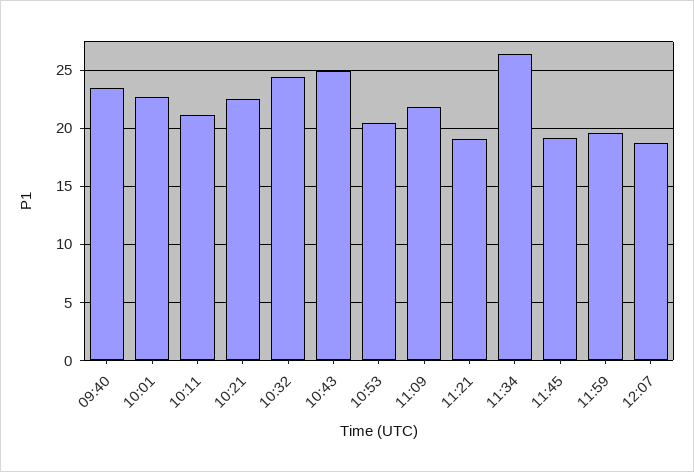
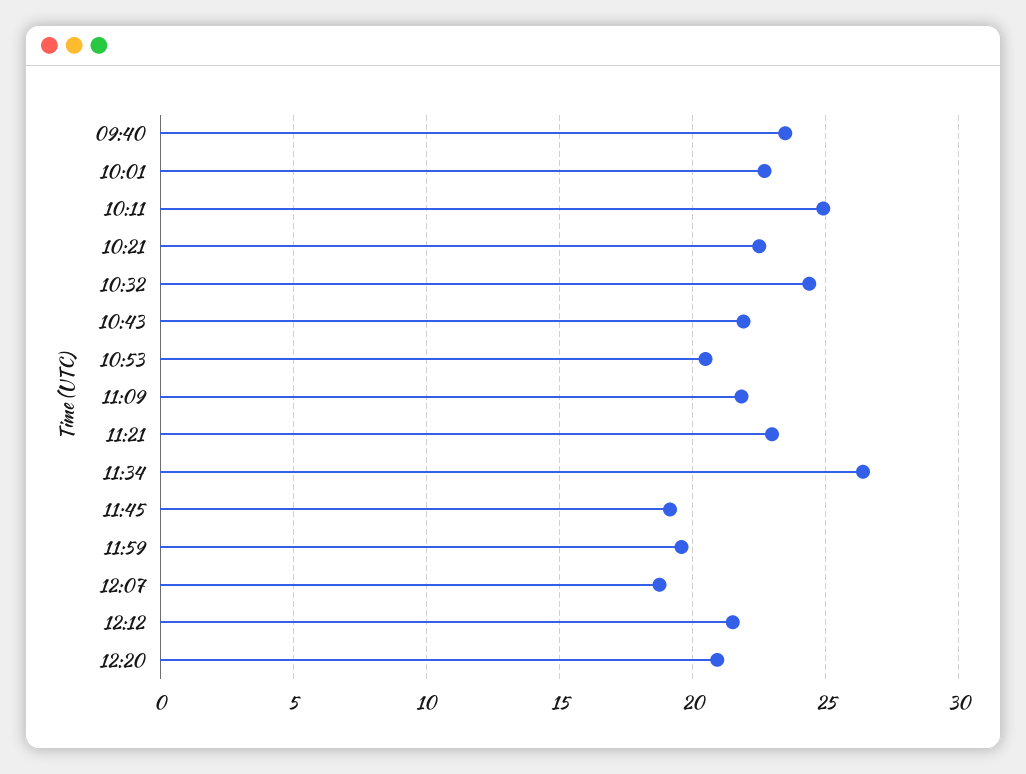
10:11: 21 -> 25
10:43: 25 -> 22
11:21: 19 -> 23
12:12: none -> 21.5
12:20: none -> 21

